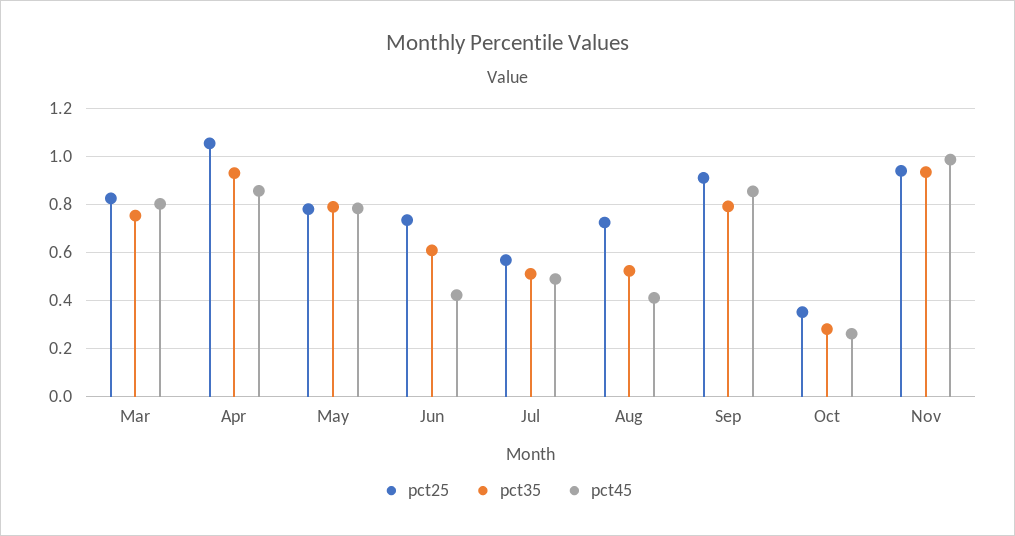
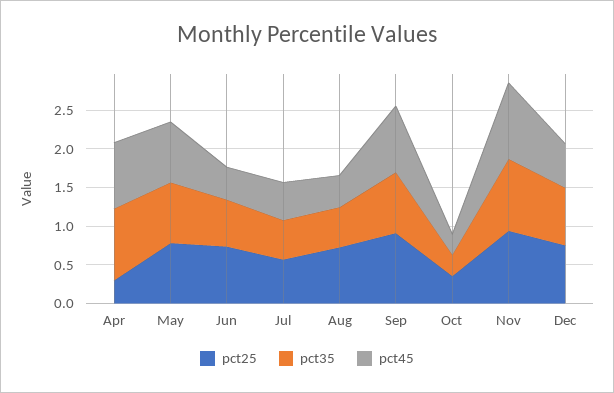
pct25, Mar: 0.825 -> none
pct35, Mar: 0.75 -> none
pct45, Mar: 0.8 -> none
pct25, Apr: 1.05 -> 0.25
pct25, Dec: none -> 0.75
pct35, Dec: none -> 0.75
pct45, Dec: none -> 0.5

